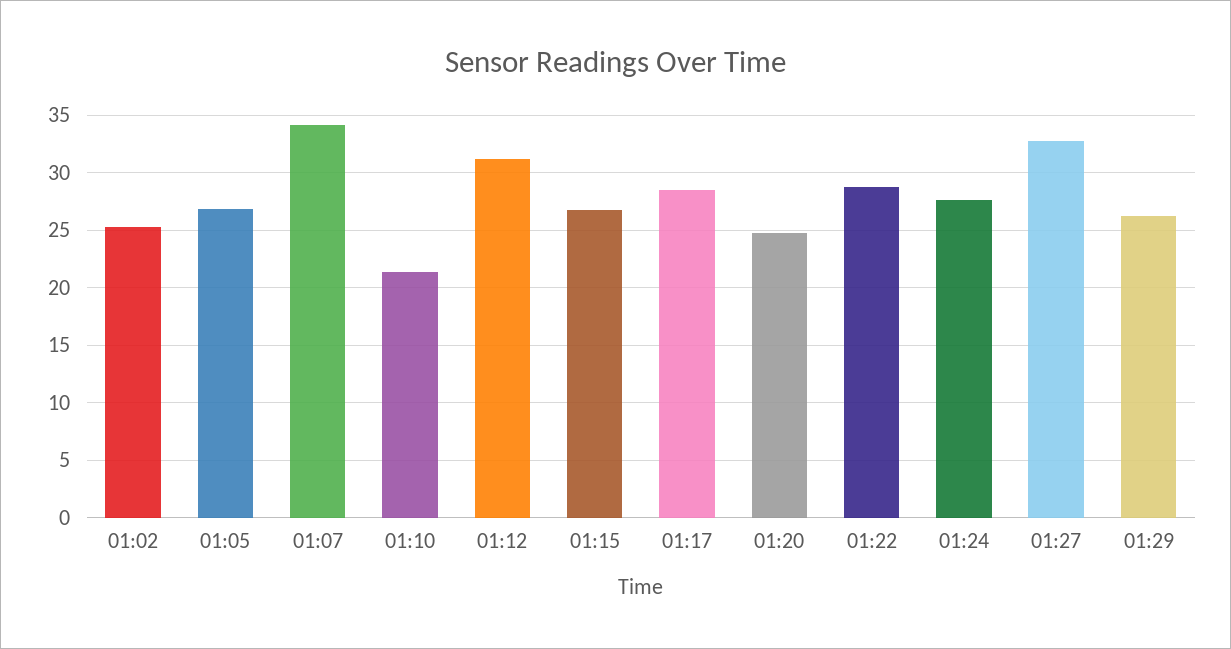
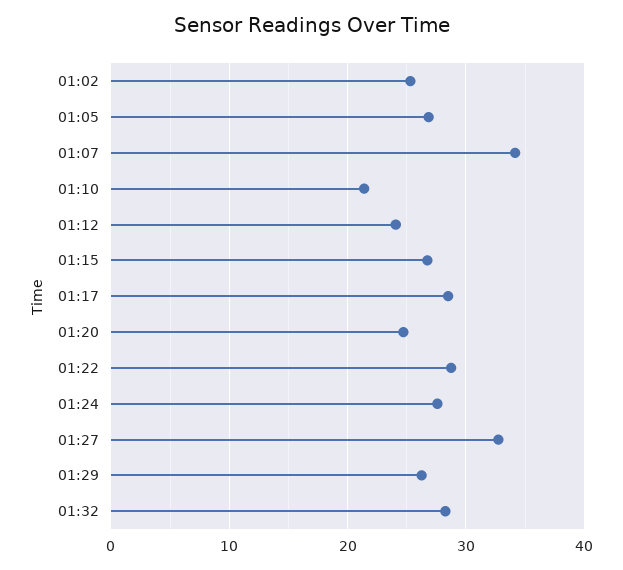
01:12: 31 -> 24
01:32: none -> 28

